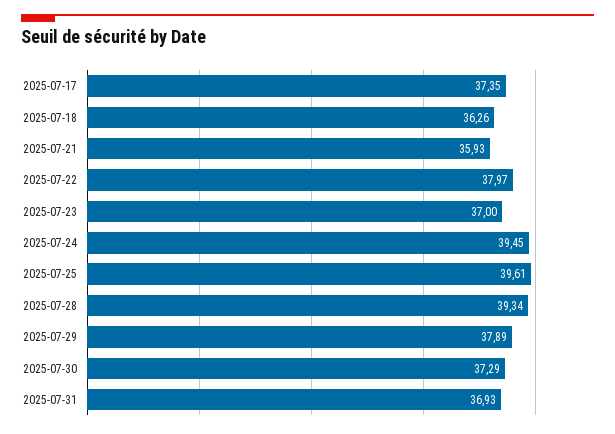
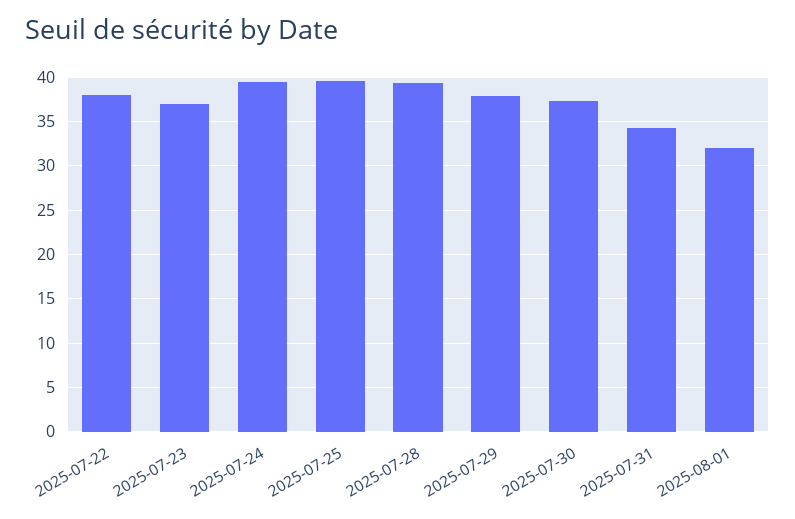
2025-07-17: 37.35 -> none
2025-07-18: 36.26 -> none
2025-07-21: 35.93 -> none
2025-07-31: 36.93 -> 34
2025-08-01: none -> 32

